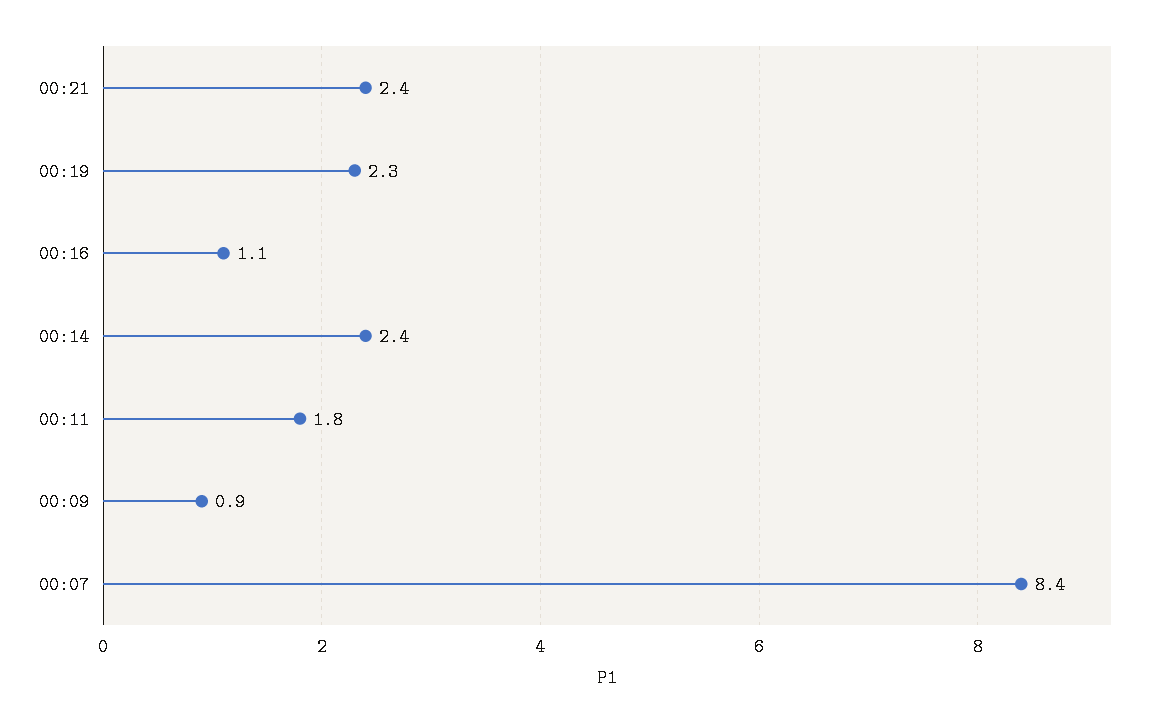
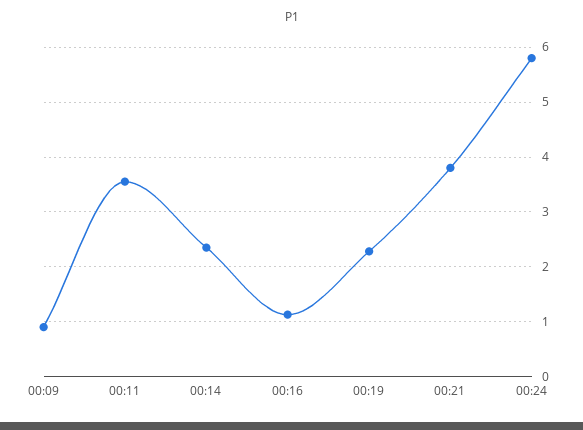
00:21: 2.4 -> 3.8
00:11: 1.8 -> 3.6
00:07: 8.4 -> none
00:24: none -> 5.8

